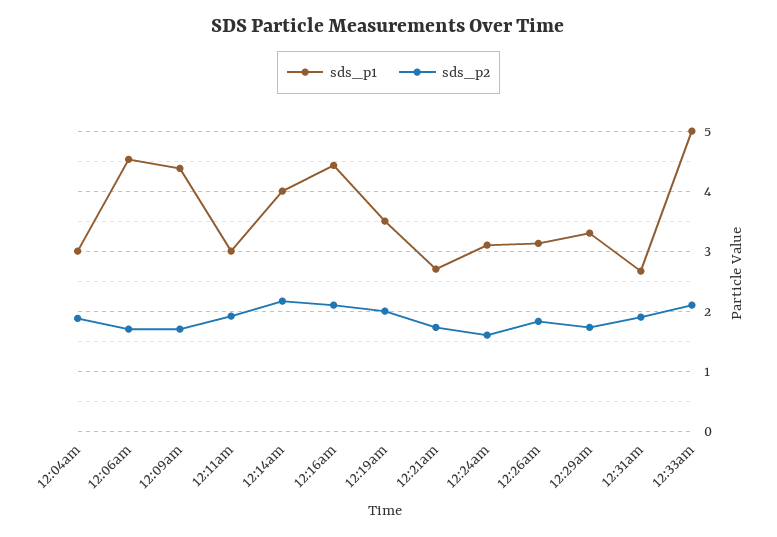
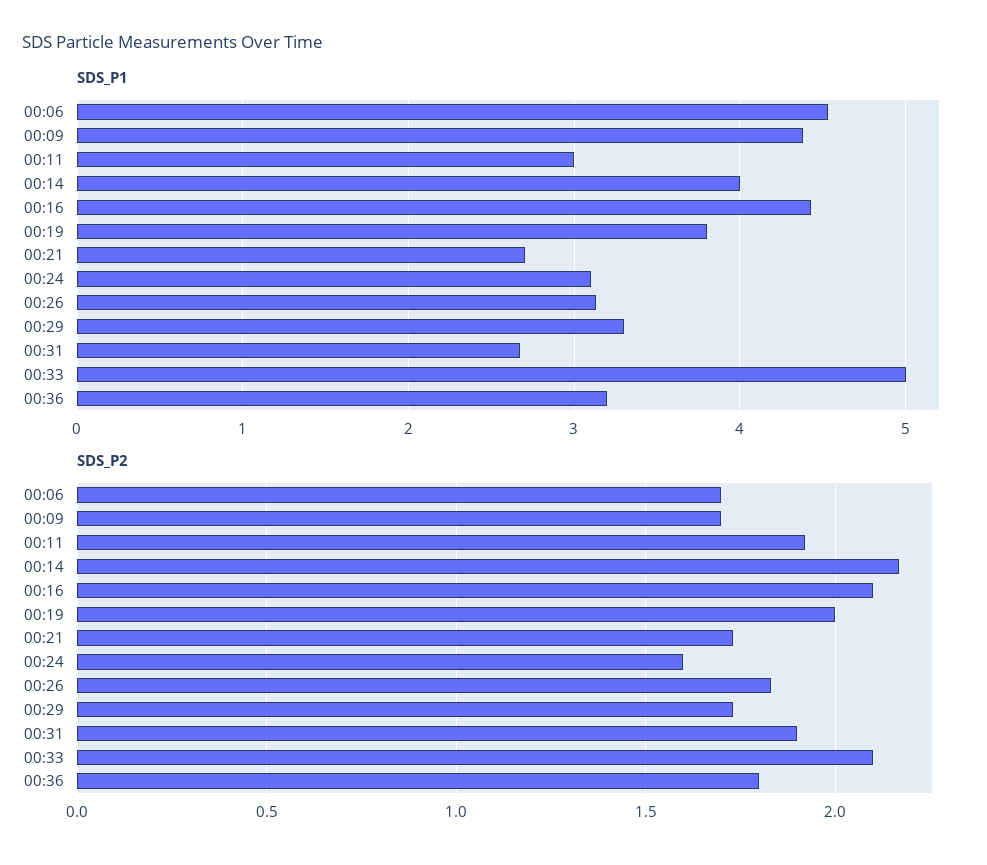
sds_p1, 12:04am: 3 -> none
sds_p2, 12:04am: 1.9 -> none
sds_p1, 12:19am: 3.5 -> 3.8
sds_p1, 00:36: none -> 3.2
sds_p2, 00:36: none -> 1.8

